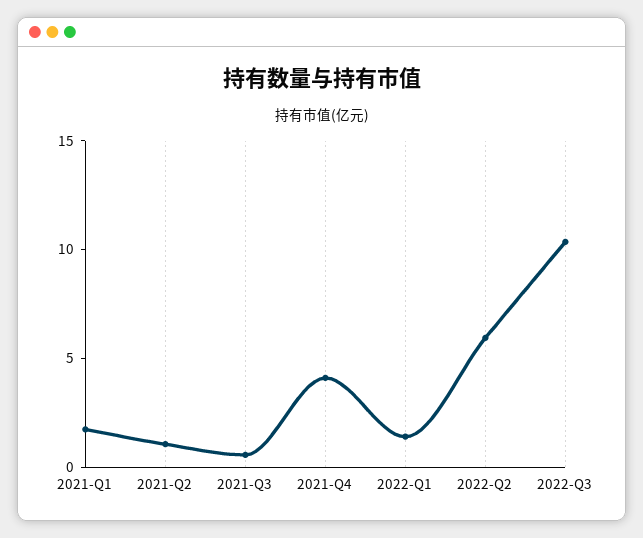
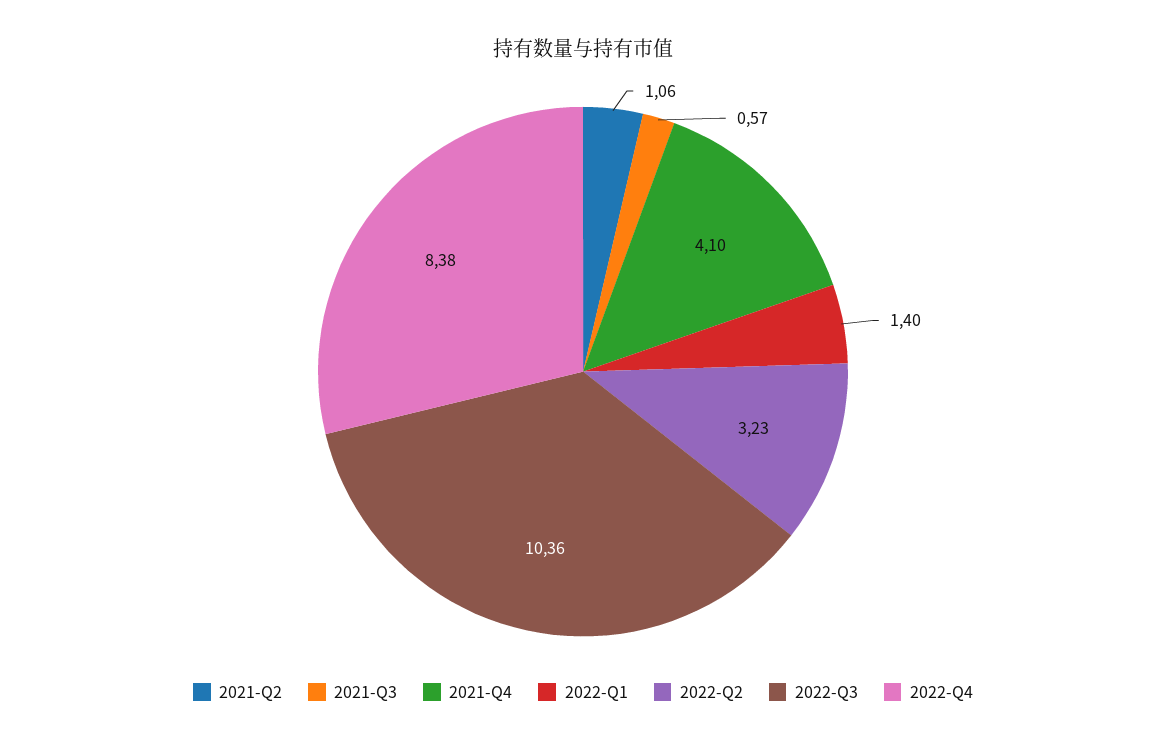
2021-Q1: 2 -> none
2022-Q2: 6 -> 3.23
2022-Q4: none -> 8.38

